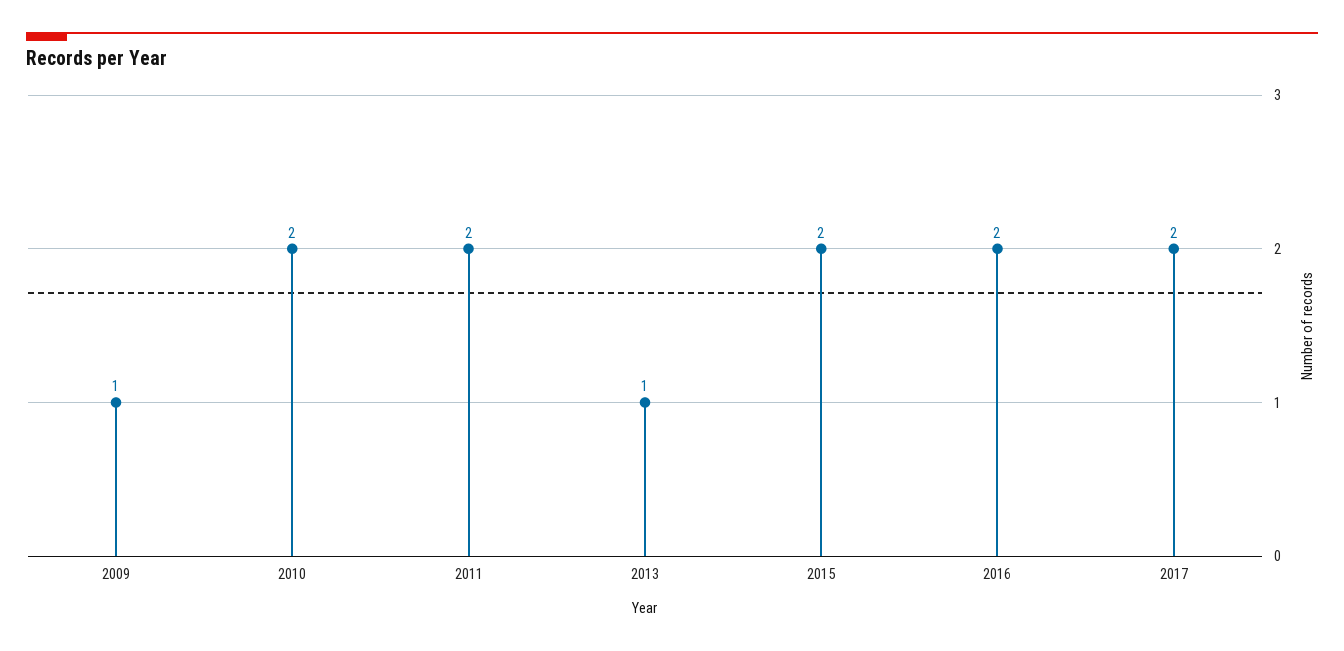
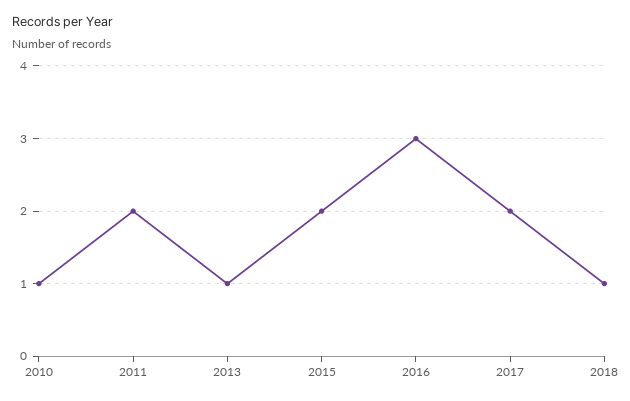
2009: 1 -> none
2010: 2 -> 1
2016: 2 -> 3
2018: none -> 1

